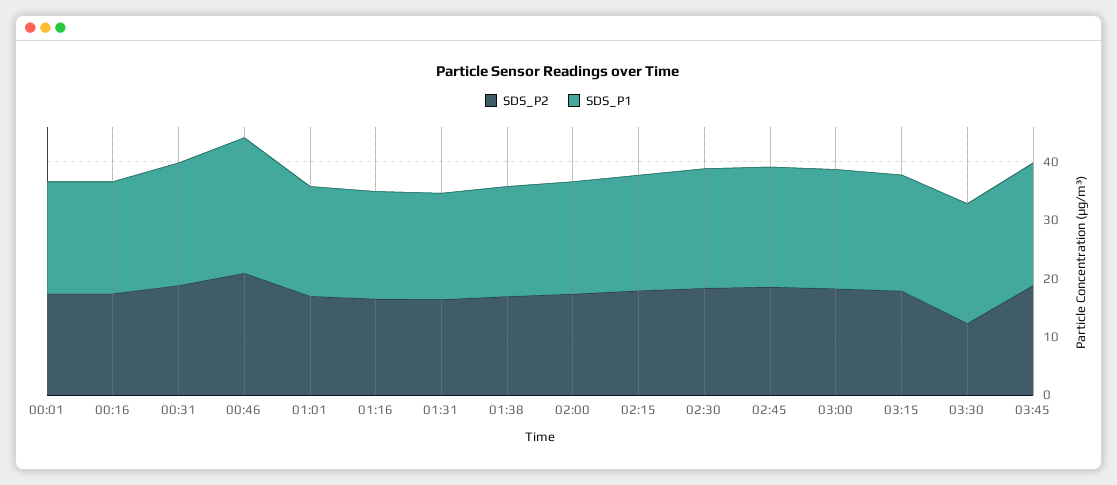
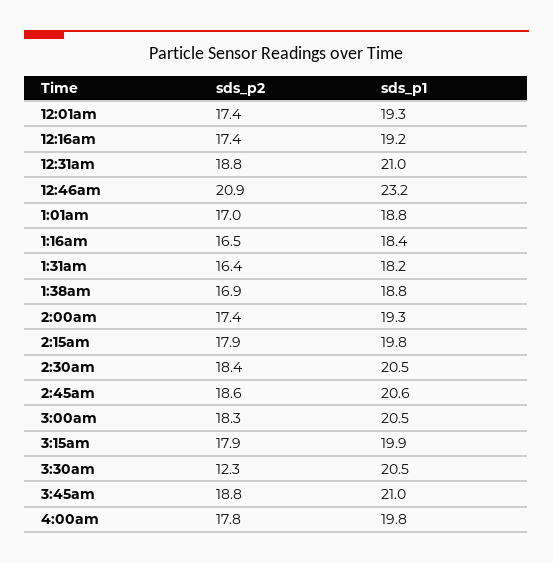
SDS_P2, 4:00am: none -> 17.8
SDS_P1, 4:00am: none -> 19.8

